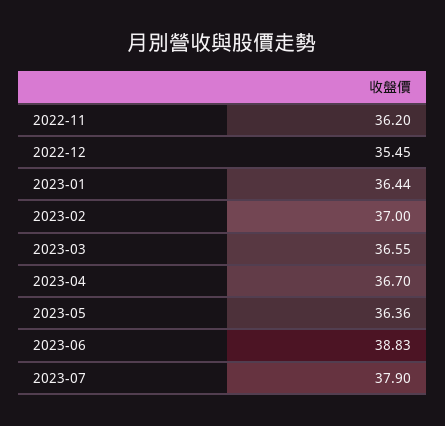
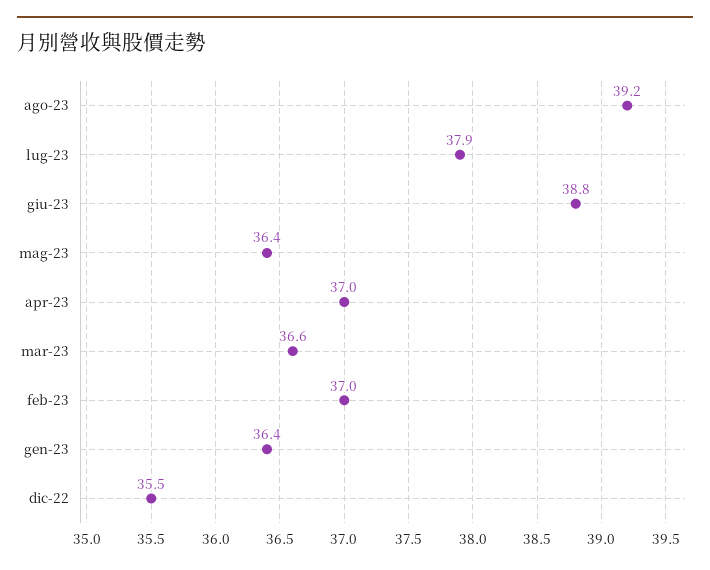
2022-11: 36.2 -> none
2023-04: 36.7 -> 37
ago-23: none -> 39.2

